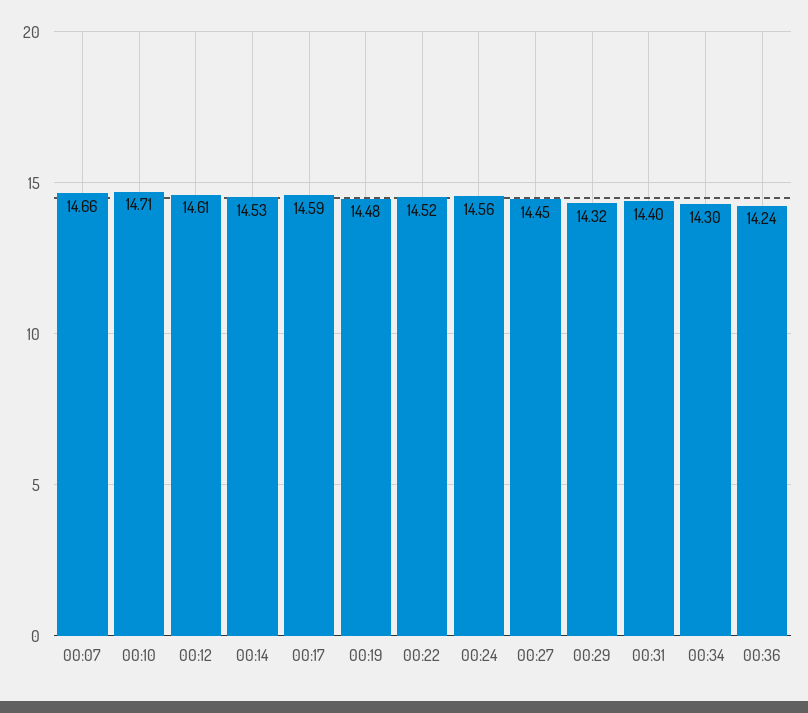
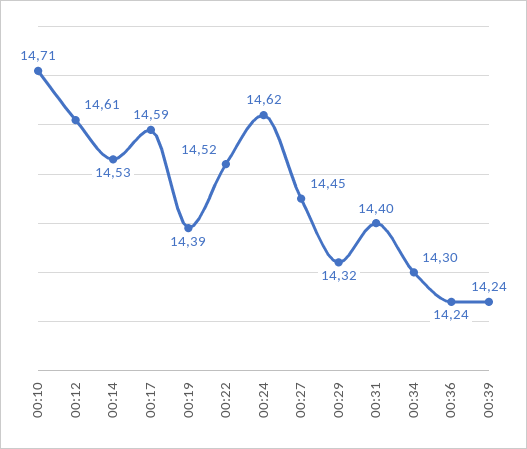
00:07: 14.66 -> none
00:19: 14.48 -> 14.39
00:24: 14.56 -> 14.62
00:39: none -> 14.24

